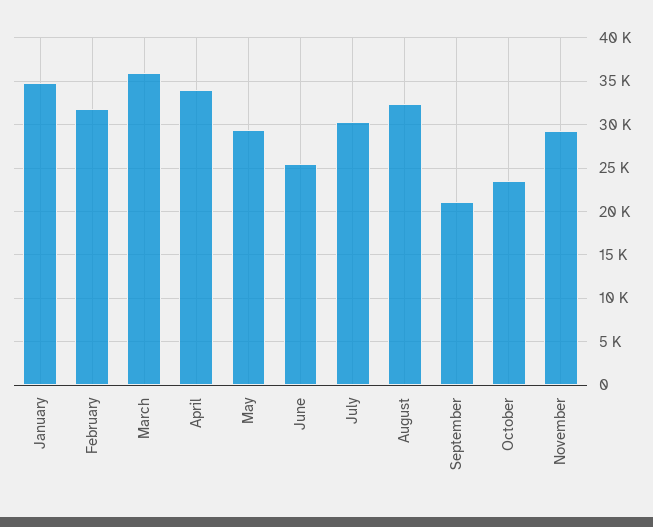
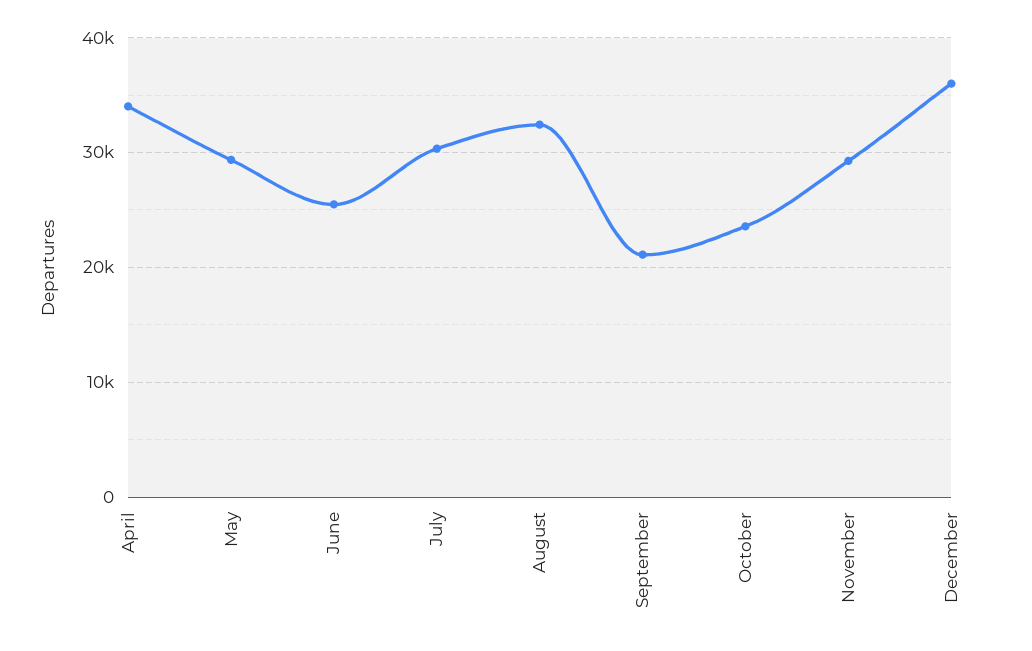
January: 35000 -> none
February: 32000 -> none
March: 36000 -> none
December: none -> 36000

